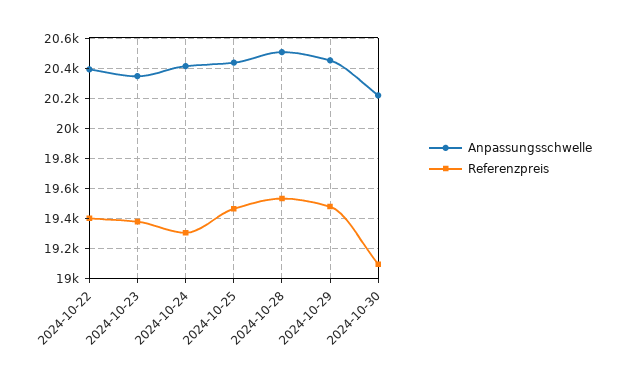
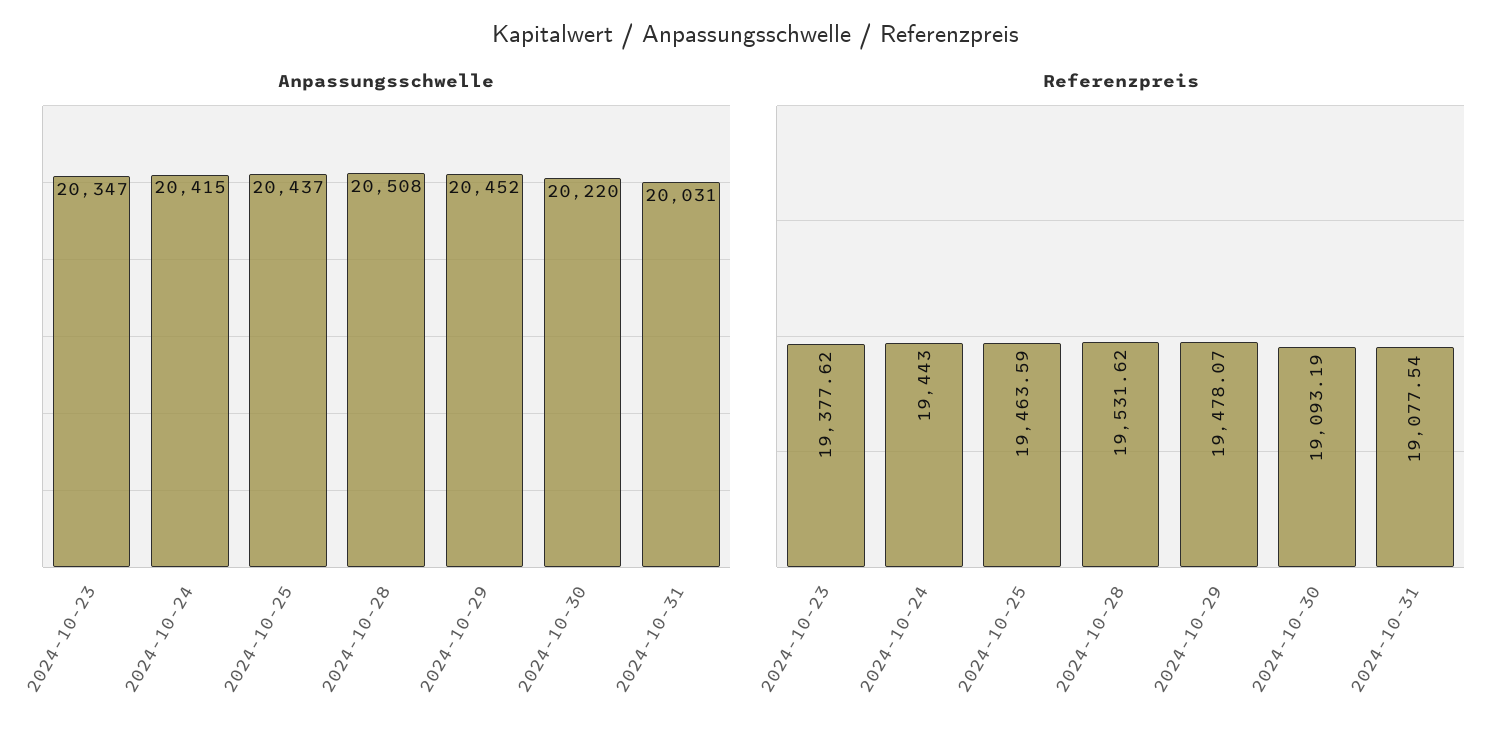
Anpassungsschwelle, 2024-10-22: 20400 -> none
Referenzpreis, 2024-10-22: 19400 -> none
Referenzpreis, 2024-10-24: 19300 -> 19443
Anpassungsschwelle, 2024-10-31: none -> 20031
Referenzpreis, 2024-10-31: none -> 19077.54

